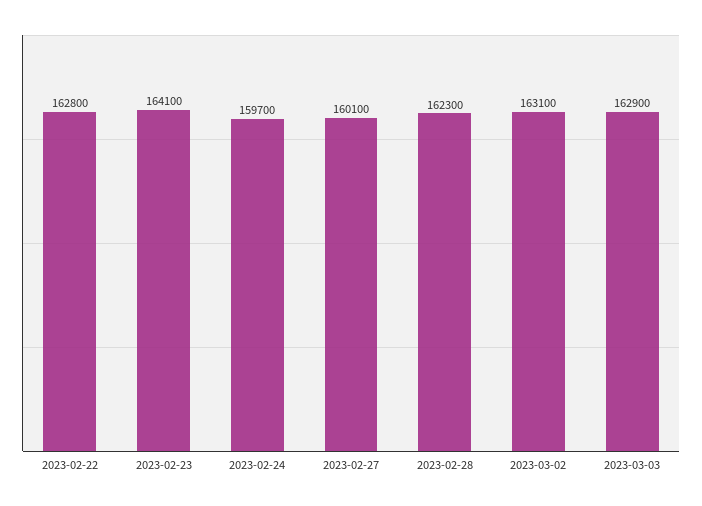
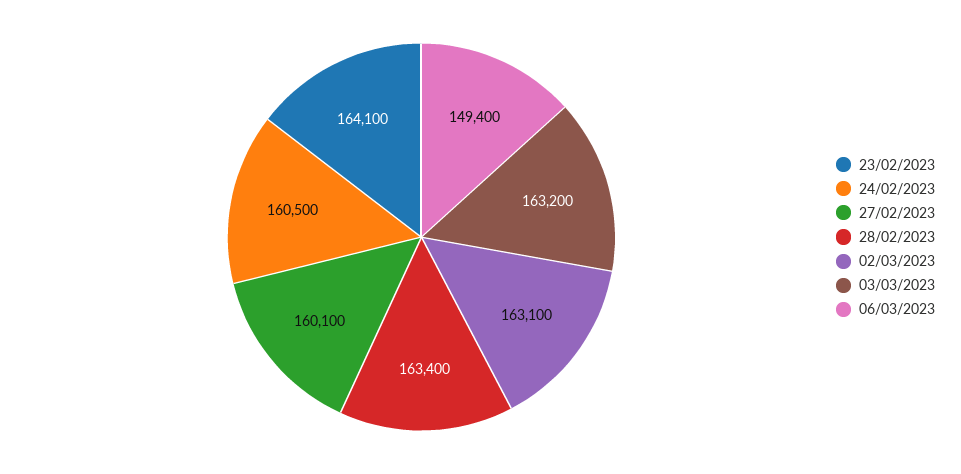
2023-02-22: 162800 -> none
2023-02-24: 159700 -> 160500
2023-02-28: 162300 -> 163400
2023-03-03: 162900 -> 163200
06/03/2023: none -> 149400

